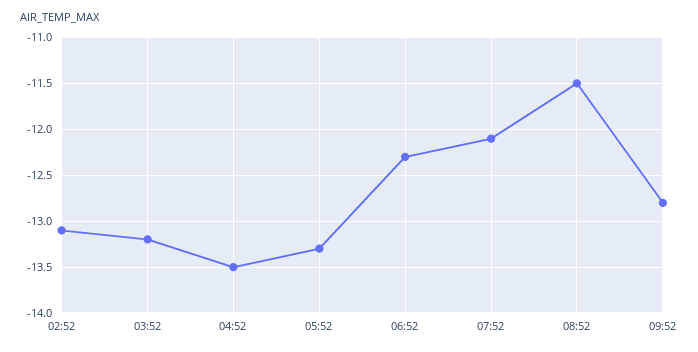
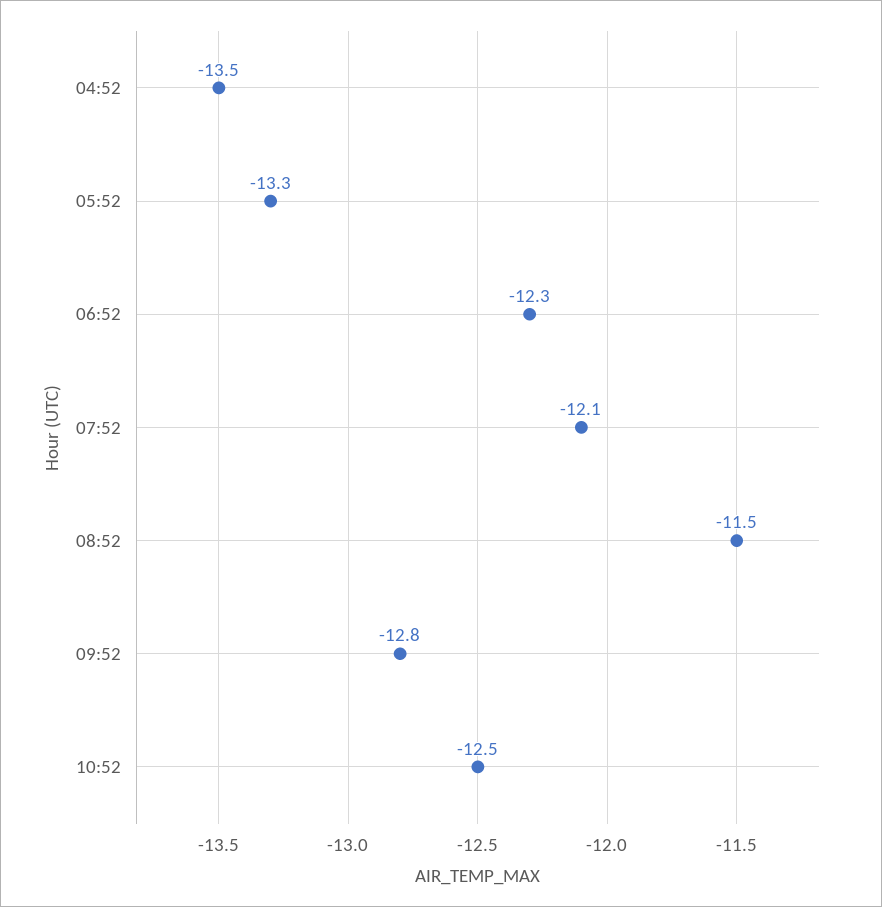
02:52: -13.1 -> none
03:52: -13.2 -> none
10:52: none -> -12.5

